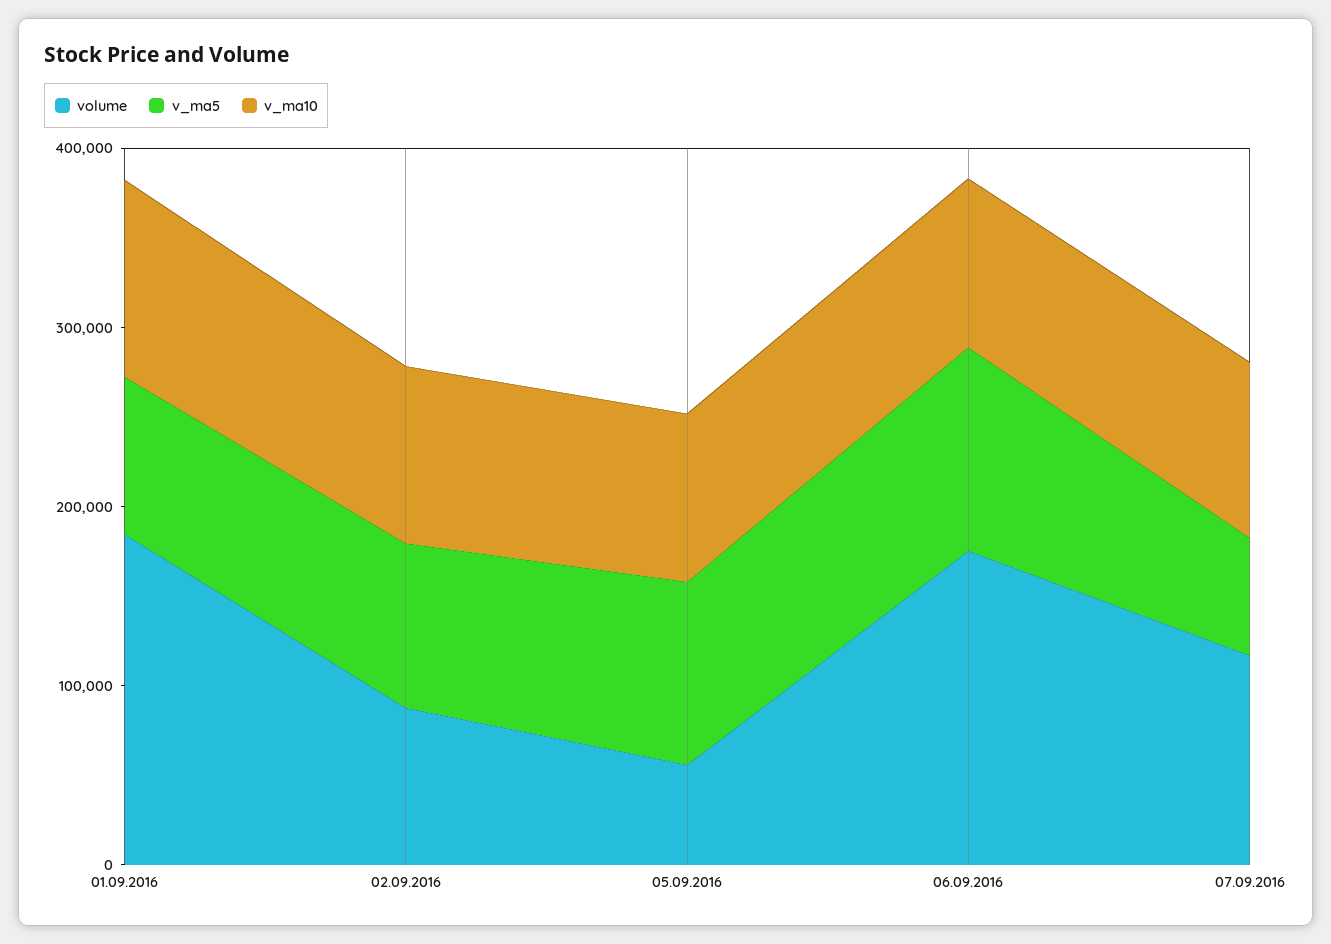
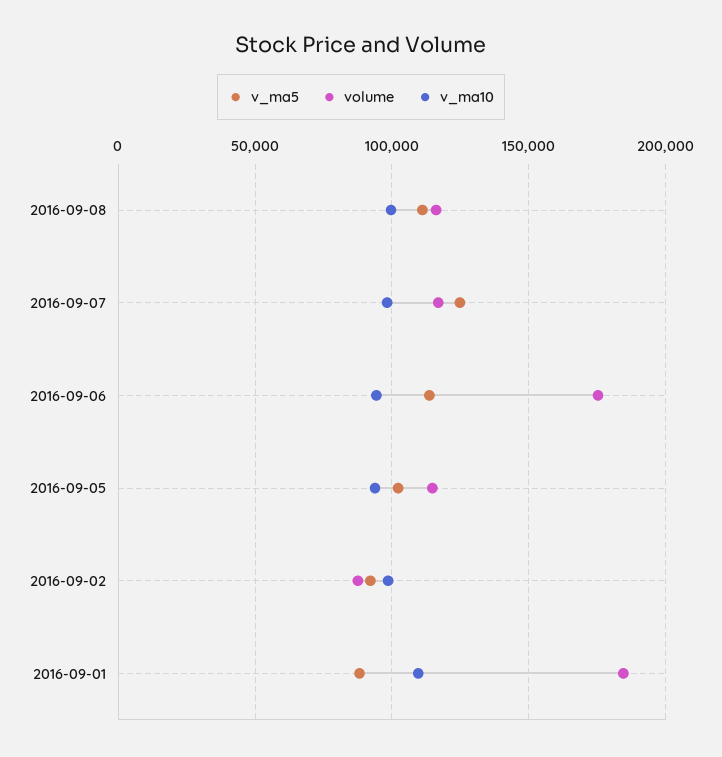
volume, 05.09.2016: 60000 -> 115000
v_ma5, 07.09.2016: 60000 -> 125000
v_ma5, 2016-09-08: none -> 110000
volume, 2016-09-08: none -> 115000
v_ma10, 2016-09-08: none -> 100000

